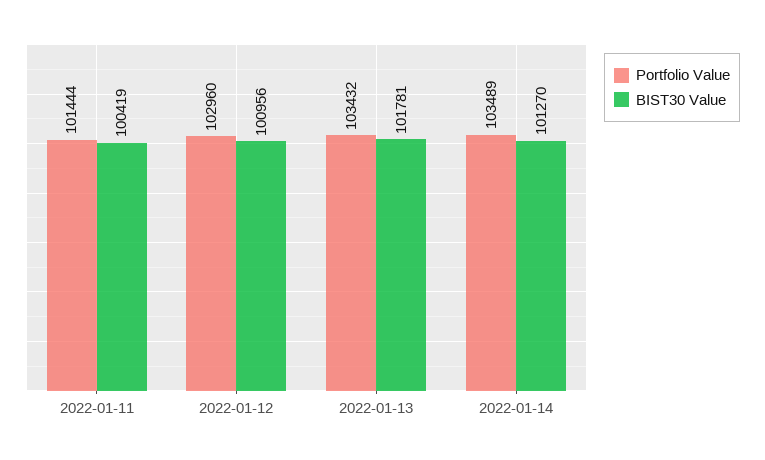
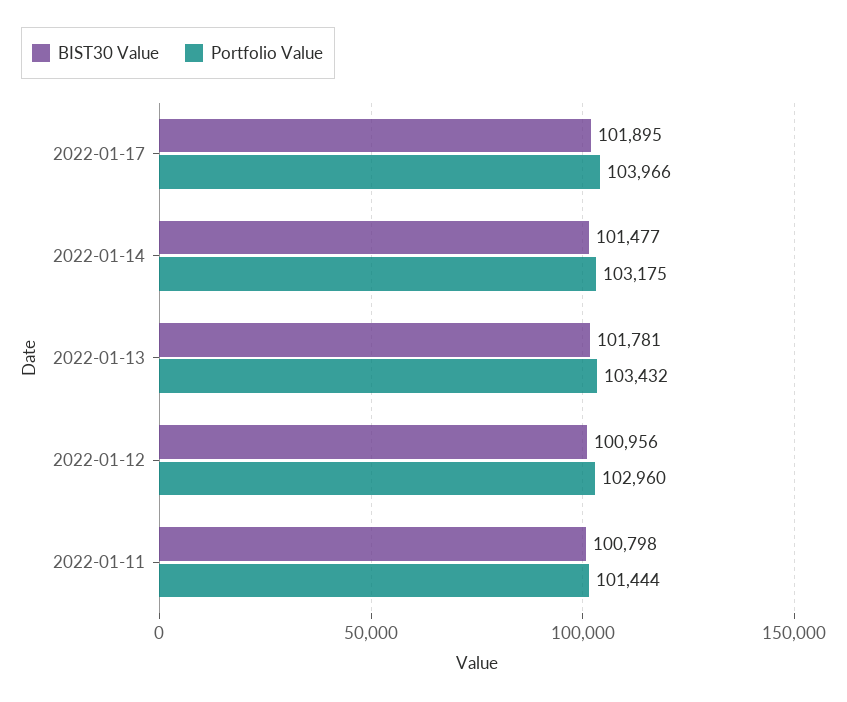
BIST30 Value, 2022-01-11: 100419 -> 100798
Portfolio Value, 2022-01-14: 103489 -> 103175
BIST30 Value, 2022-01-14: 101270 -> 101477
BIST30 Value, 2022-01-17: none -> 101895
Portfolio Value, 2022-01-17: none -> 103966

